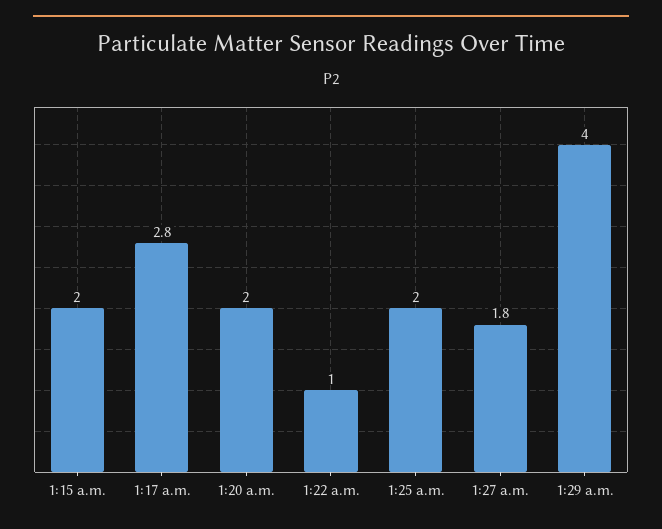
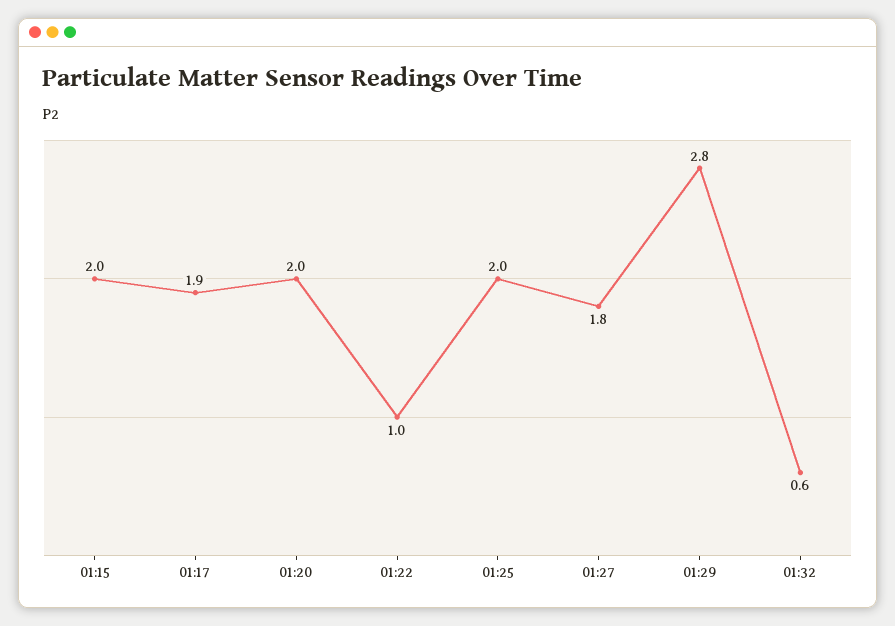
1:17 a.m.: 2.8 -> 1.9
1:29 a.m.: 4 -> 2.8
01:32: none -> 0.6

